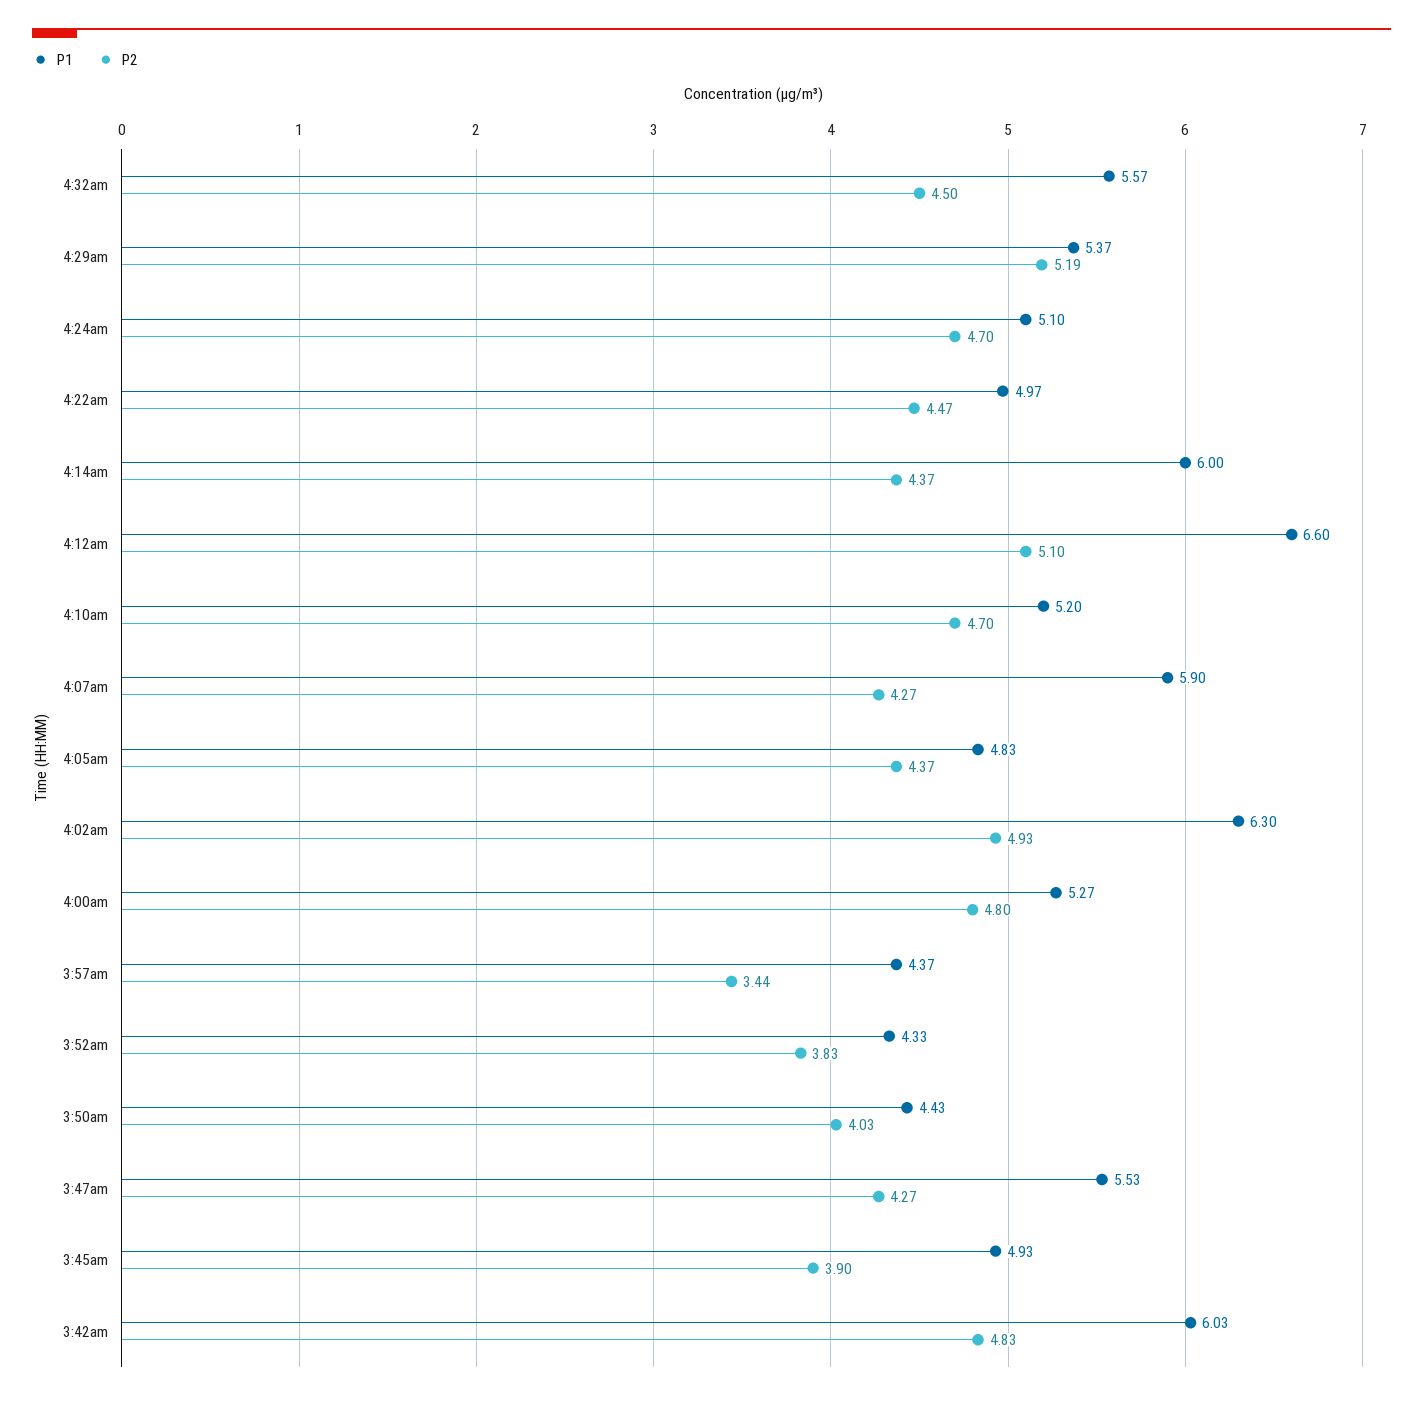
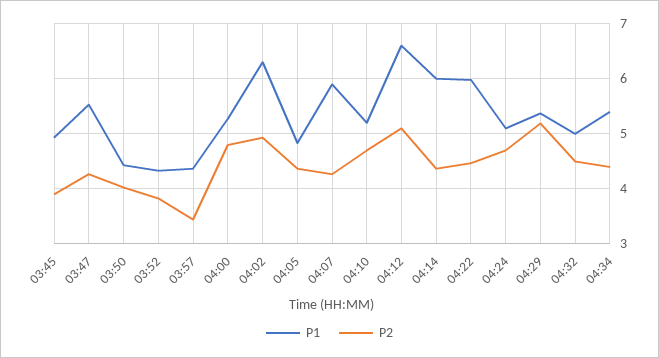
P1, 4:32am: 5.57 -> 5
P1, 4:22am: 4.97 -> 6
P1, 3:42am: 6.03 -> none
P2, 3:42am: 4.83 -> none
P1, 04:34: none -> 5.4
P2, 04:34: none -> 4.4

